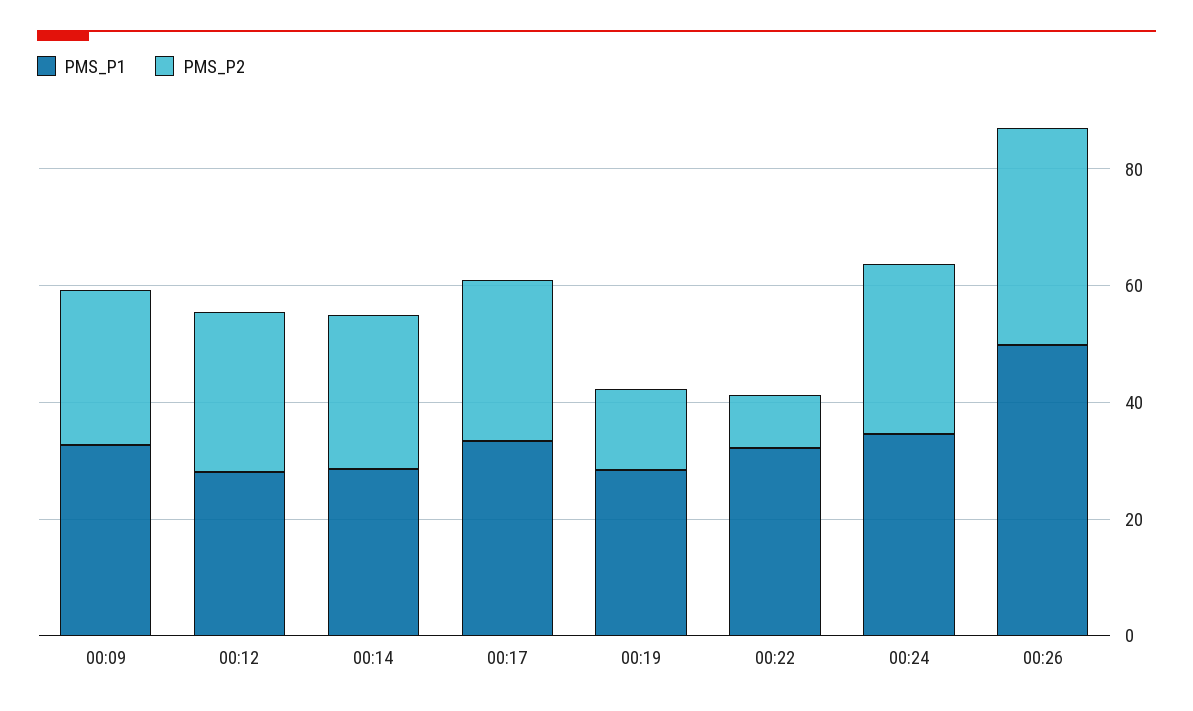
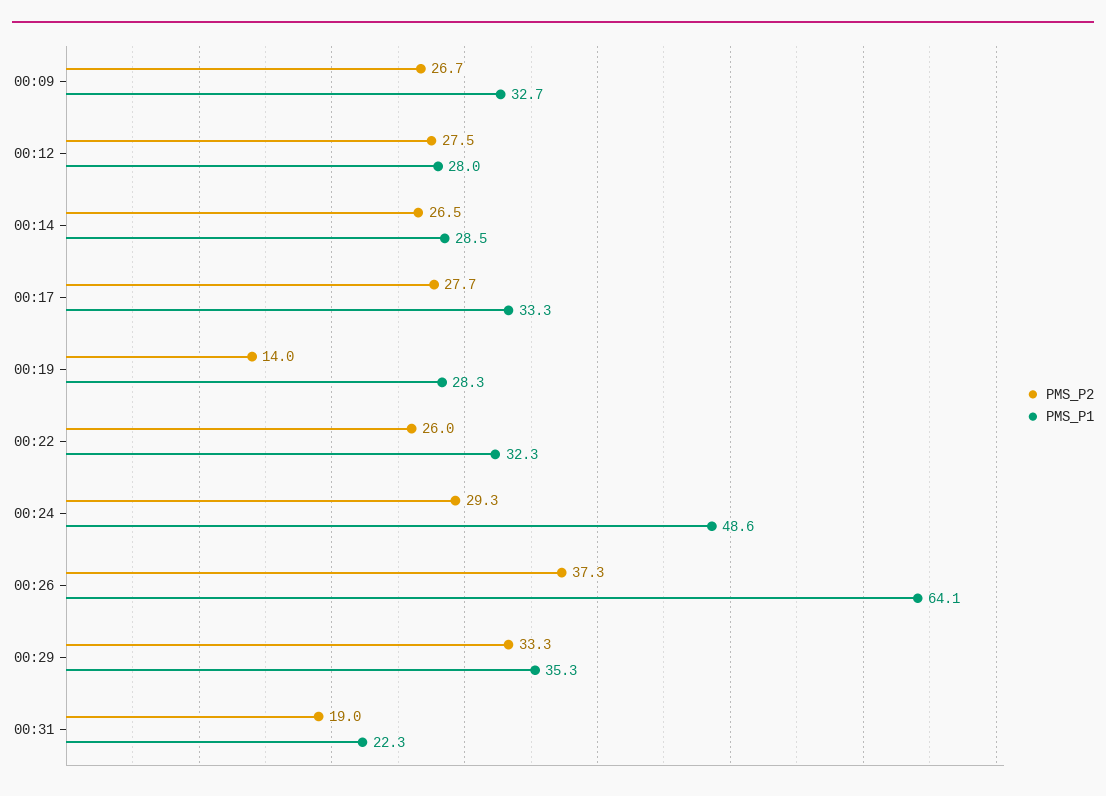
PMS_P2, 00:22: 10 -> 26
PMS_P1, 00:24: 35 -> 48.6
PMS_P1, 00:26: 50 -> 64.1
PMS_P2, 00:29: none -> 33.3
PMS_P1, 00:29: none -> 35.3
PMS_P2, 00:31: none -> 19
PMS_P1, 00:31: none -> 22.3

